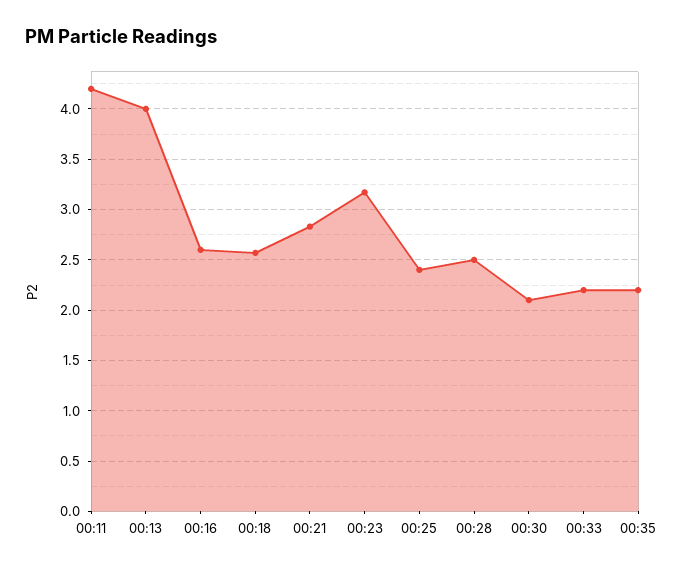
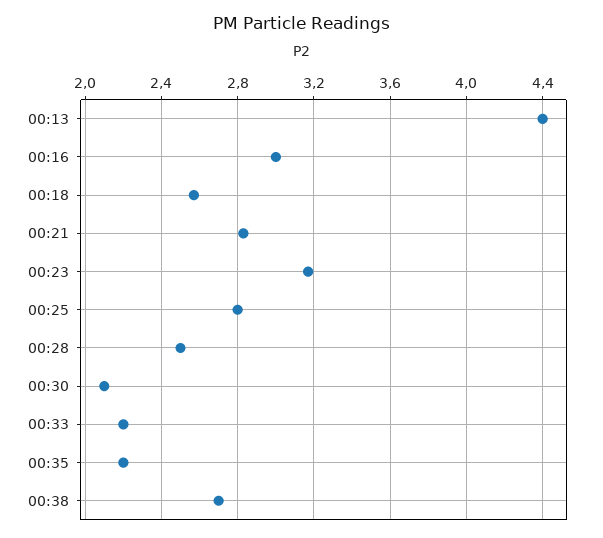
00:11: 4.2 -> none
00:13: 4 -> 4.4
00:16: 2.6 -> 3
00:25: 2.4 -> 2.8
00:38: none -> 2.7

